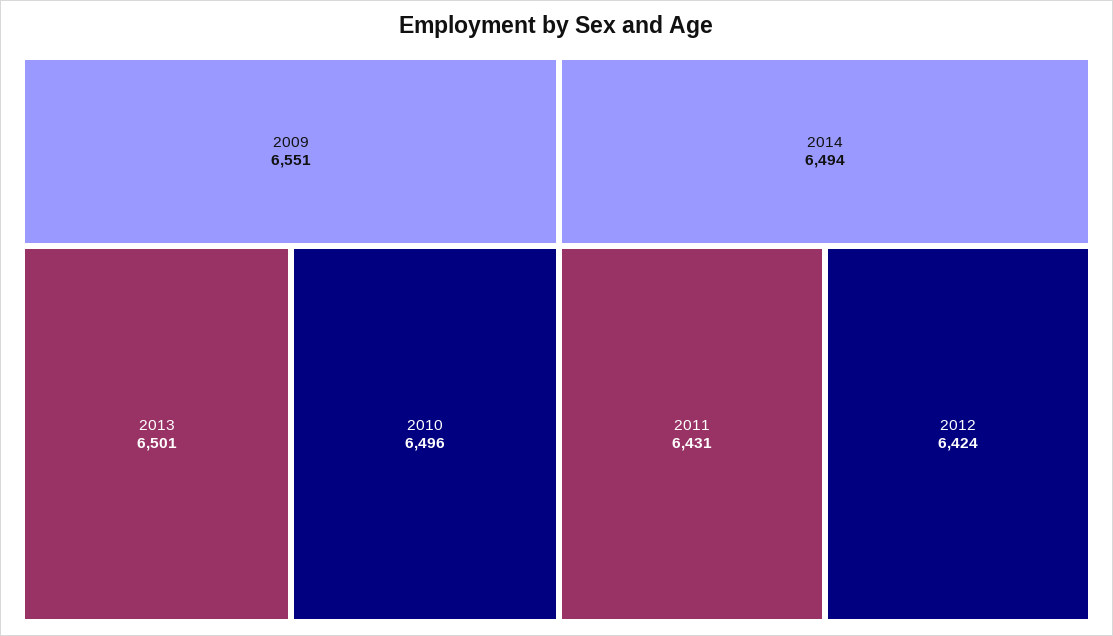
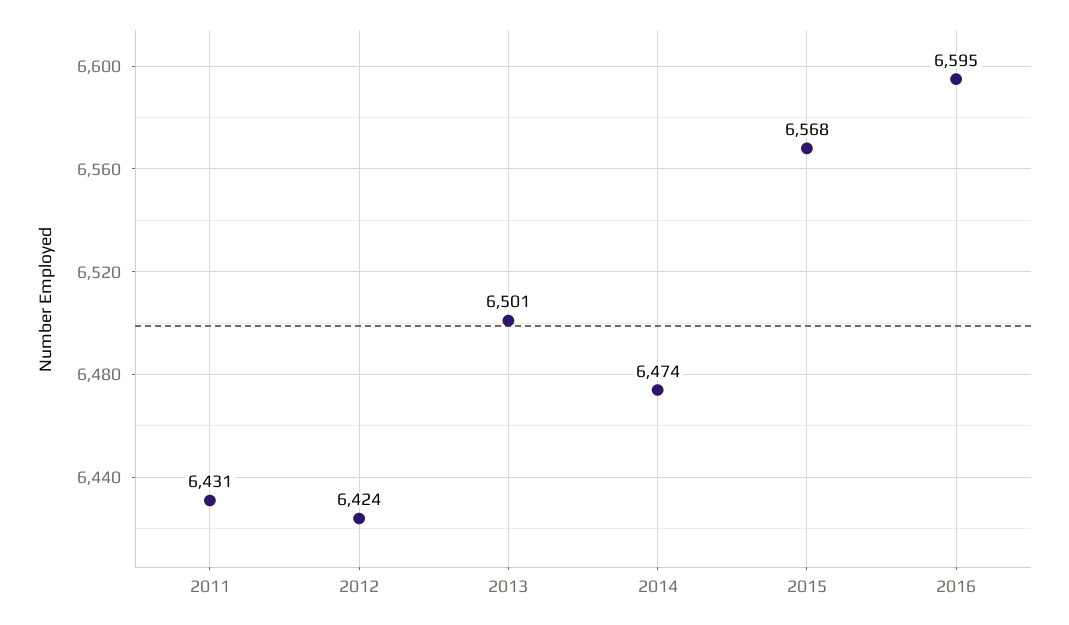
2009: 6551 -> none
2010: 6496 -> none
2014: 6494 -> 6474
2015: none -> 6568
2016: none -> 6595

